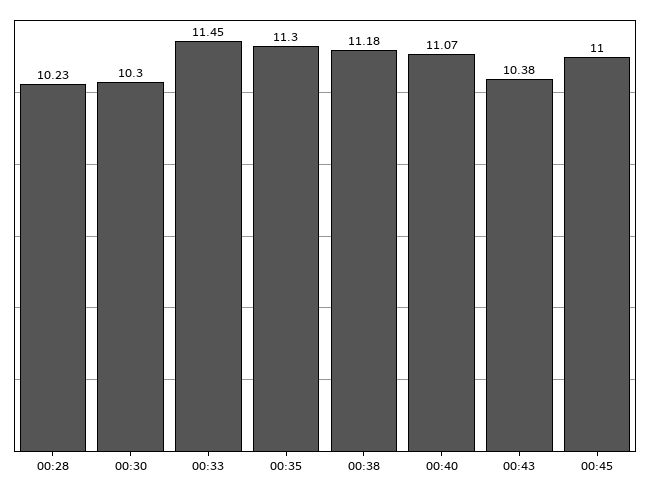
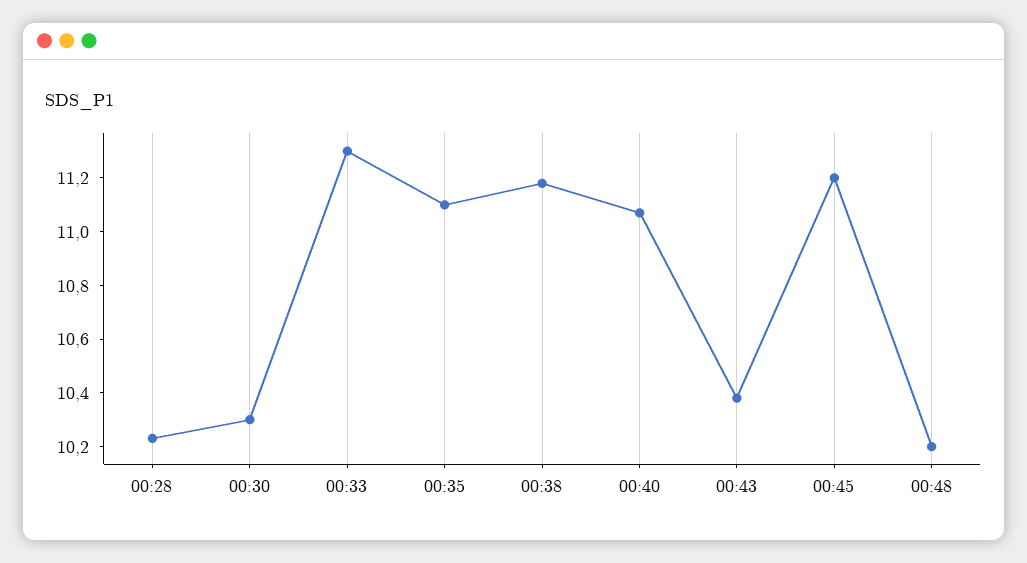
00:33: 11.45 -> 11.3
00:35: 11.3 -> 11.1
00:45: 11 -> 11.2
00:48: none -> 10.2

